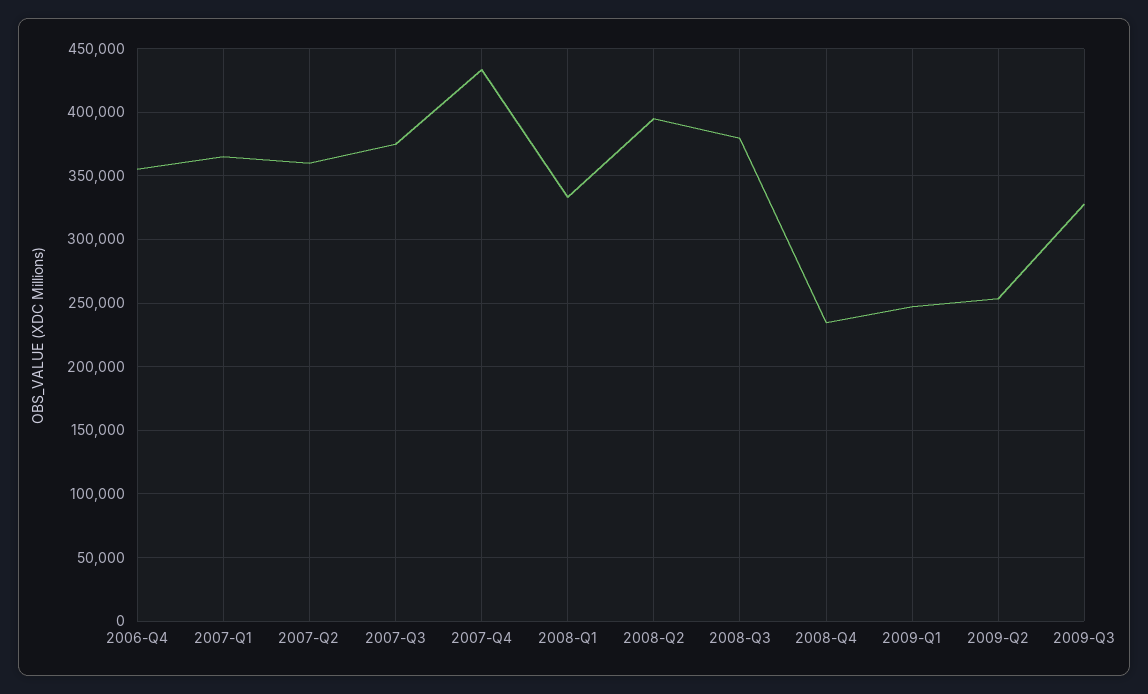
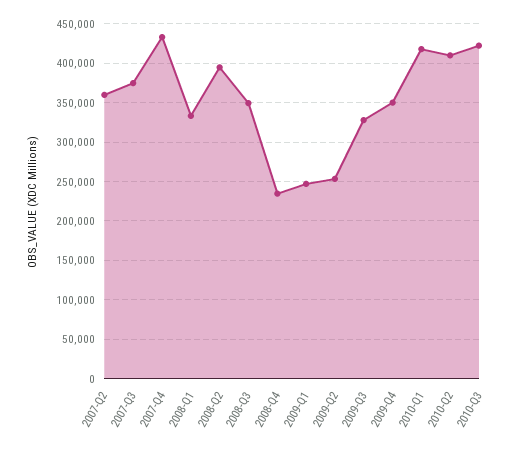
2006-Q4: 355000 -> none
2007-Q1: 365000 -> none
2008-Q3: 380000 -> 350000
2009-Q4: none -> 350000
2010-Q1: none -> 420000
2010-Q2: none -> 410000
2010-Q3: none -> 420000

